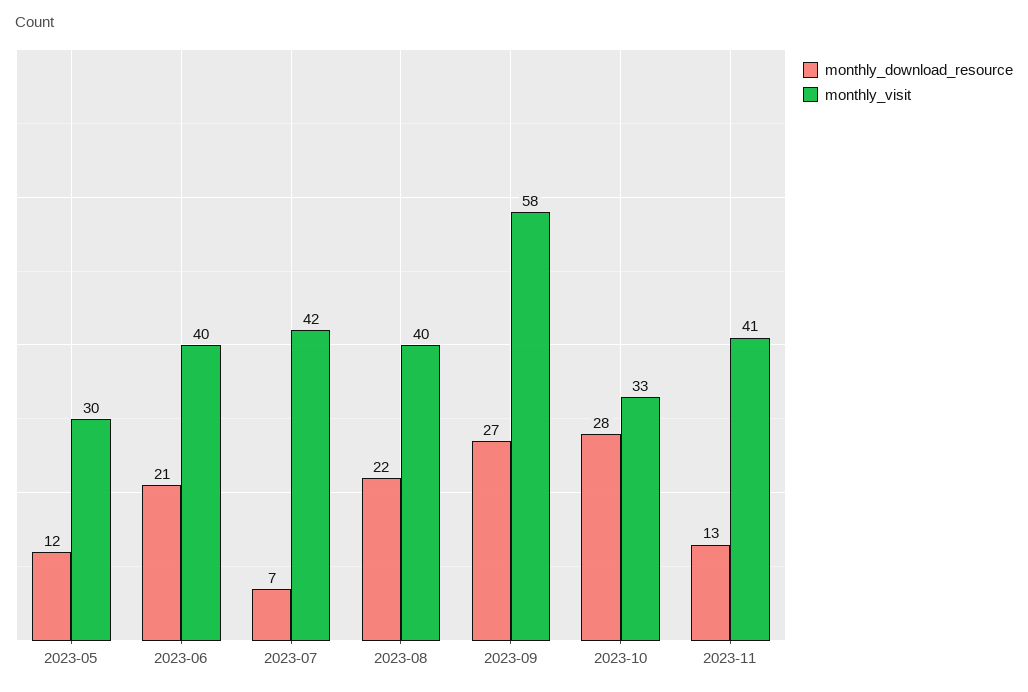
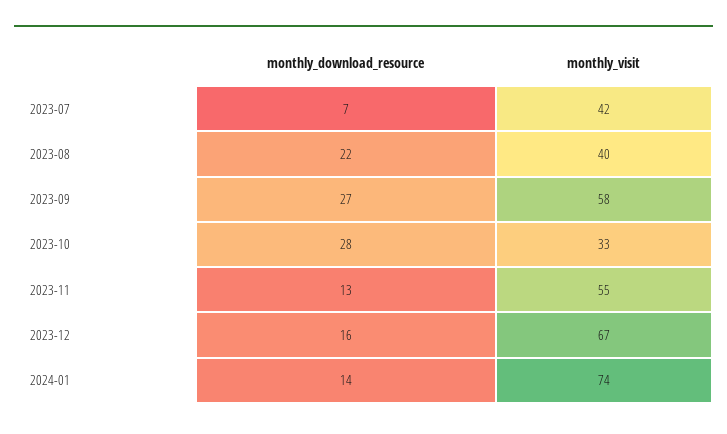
monthly_download_resource, 2023-05: 12 -> none
monthly_visit, 2023-05: 30 -> none
monthly_download_resource, 2023-06: 21 -> none
monthly_visit, 2023-06: 40 -> none
monthly_visit, 2023-11: 41 -> 55
monthly_download_resource, 2023-12: none -> 16
monthly_visit, 2023-12: none -> 67
monthly_download_resource, 2024-01: none -> 14
monthly_visit, 2024-01: none -> 74

